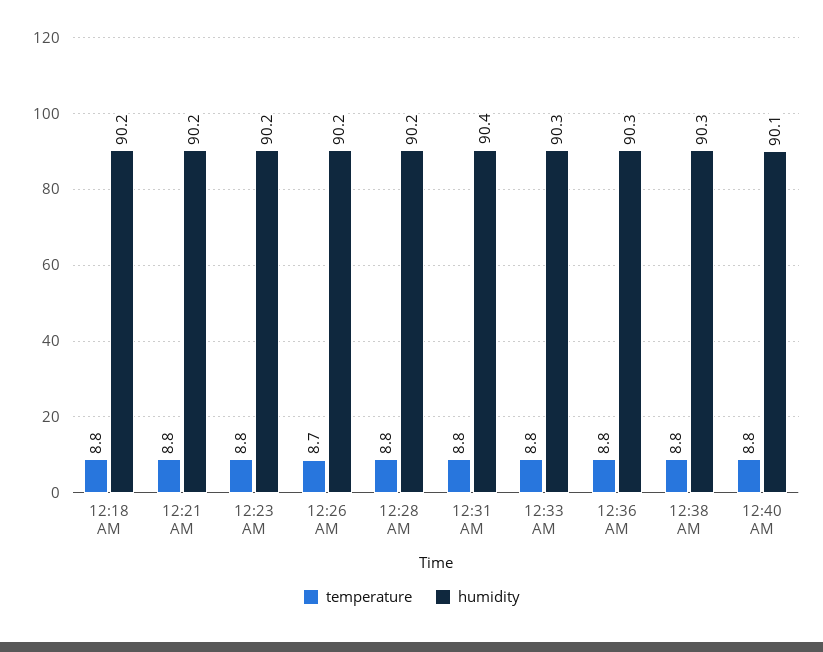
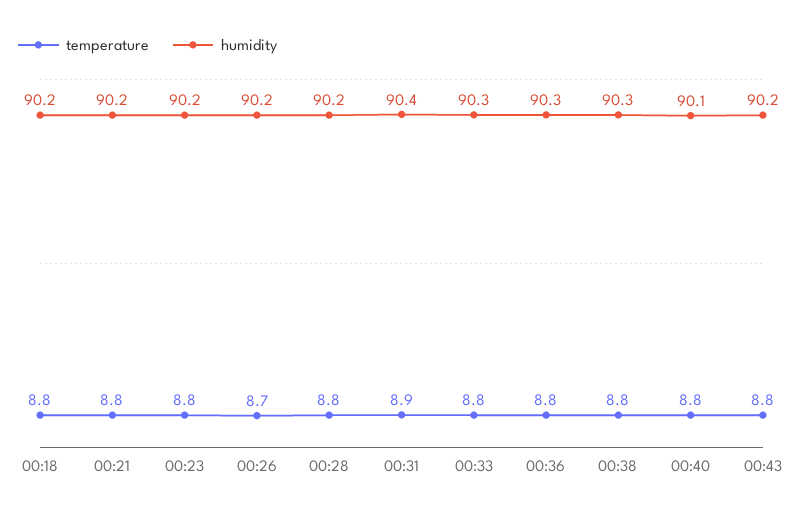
temperature, 12:31 AM: 8.8 -> 8.9
temperature, 00:43: none -> 8.8
humidity, 00:43: none -> 90.2

